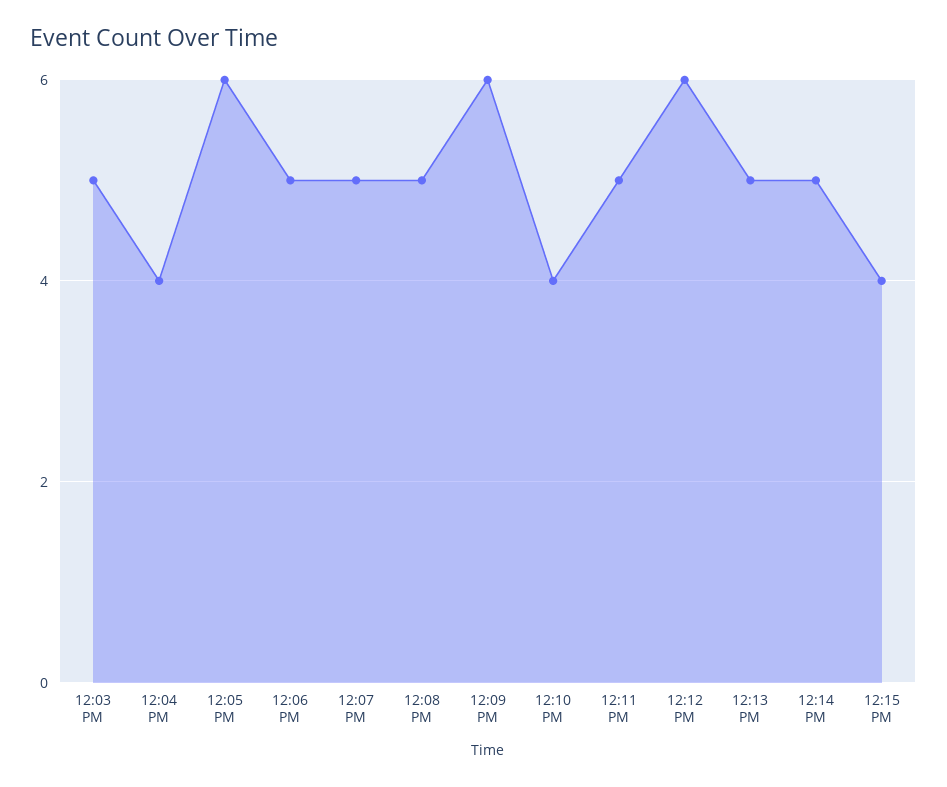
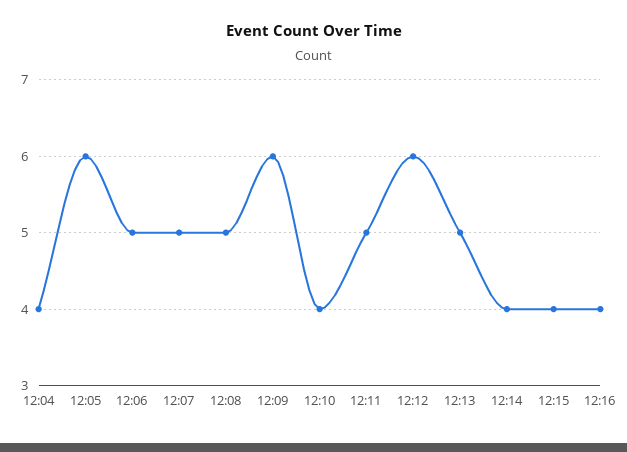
12:03 PM: 5 -> none
12:14 PM: 5 -> 4
12:16: none -> 4

